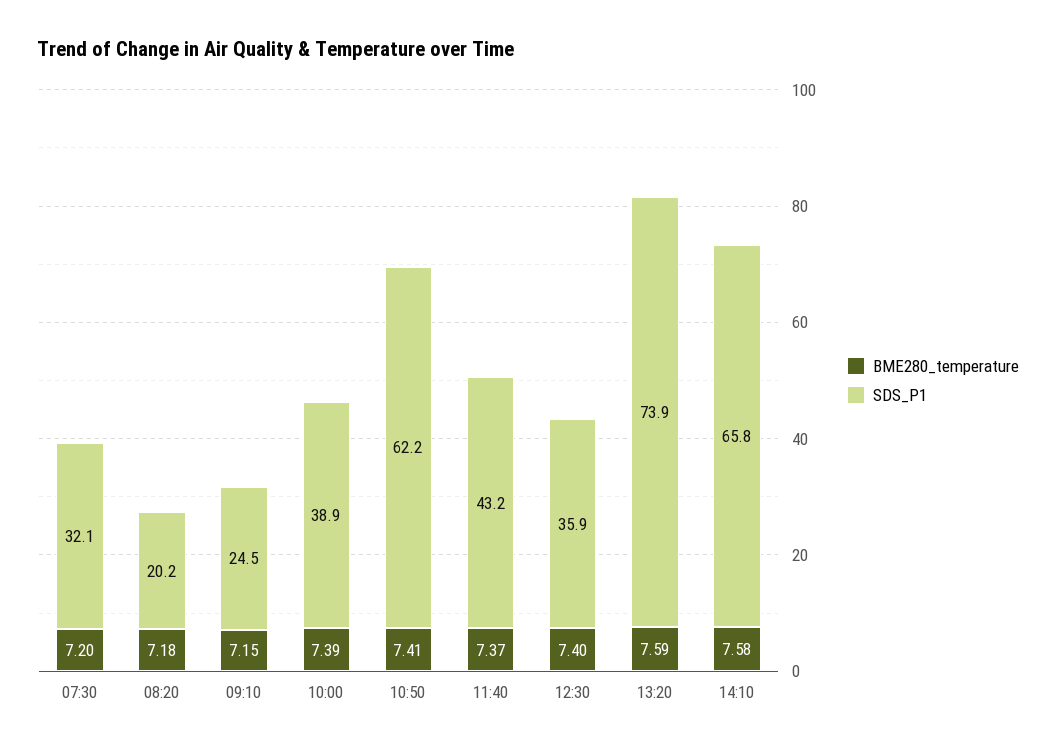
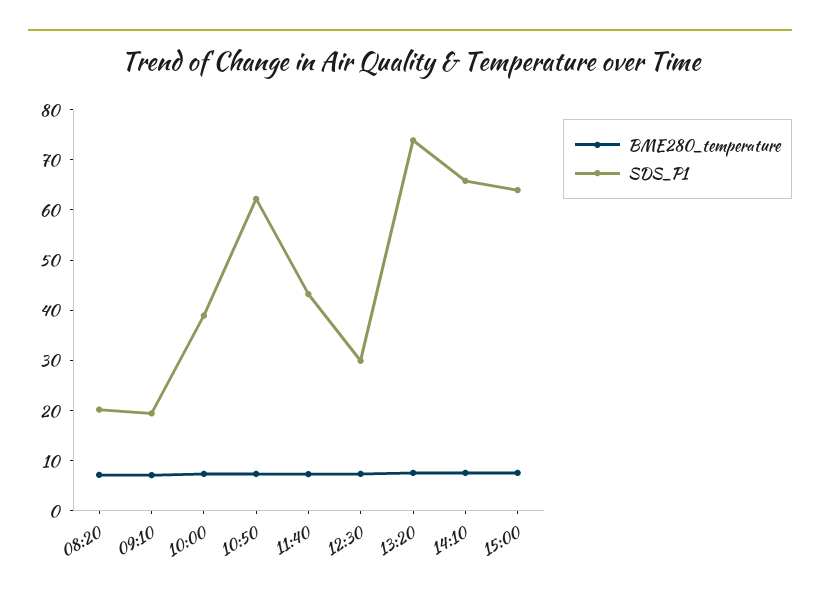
BME280_temperature, 07:30: 7.2 -> none
SDS_P1, 07:30: 32.1 -> none
SDS_P1, 09:10: 24.5 -> 20
SDS_P1, 12:30: 35.9 -> 30
BME280_temperature, 15:00: none -> 8
SDS_P1, 15:00: none -> 64

